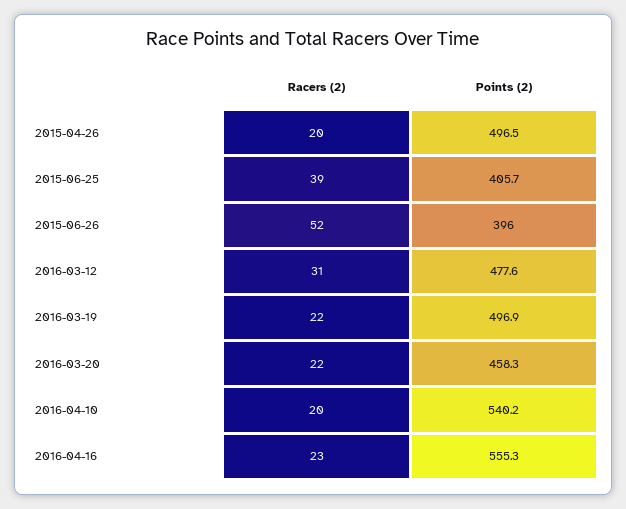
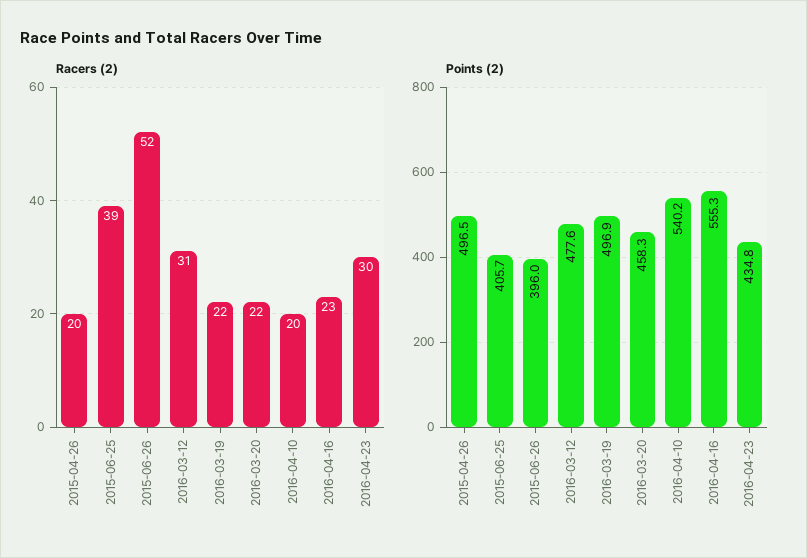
Racers (2), 2016-04-23: none -> 30
Points (2), 2016-04-23: none -> 434.8

